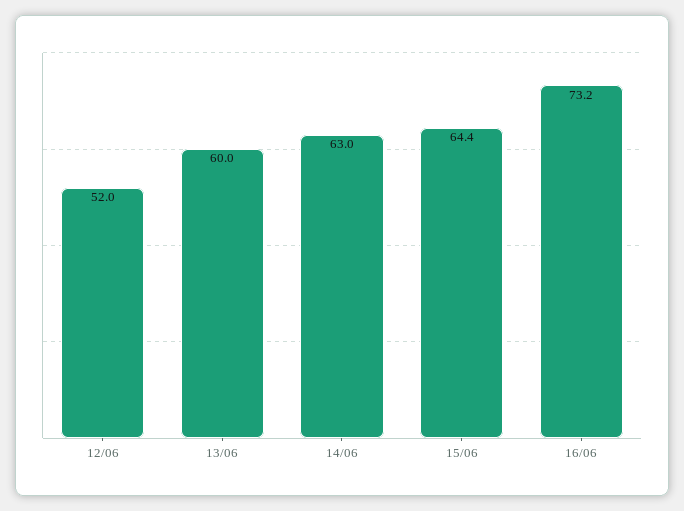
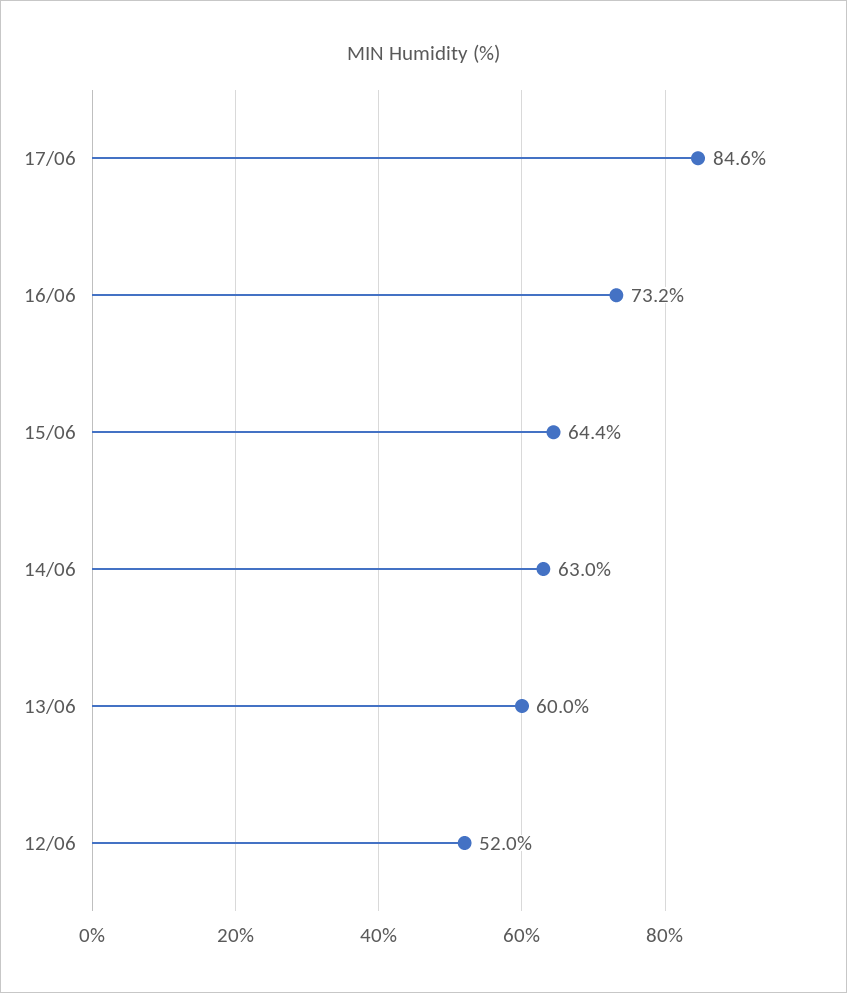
17/06: none -> 84.6

